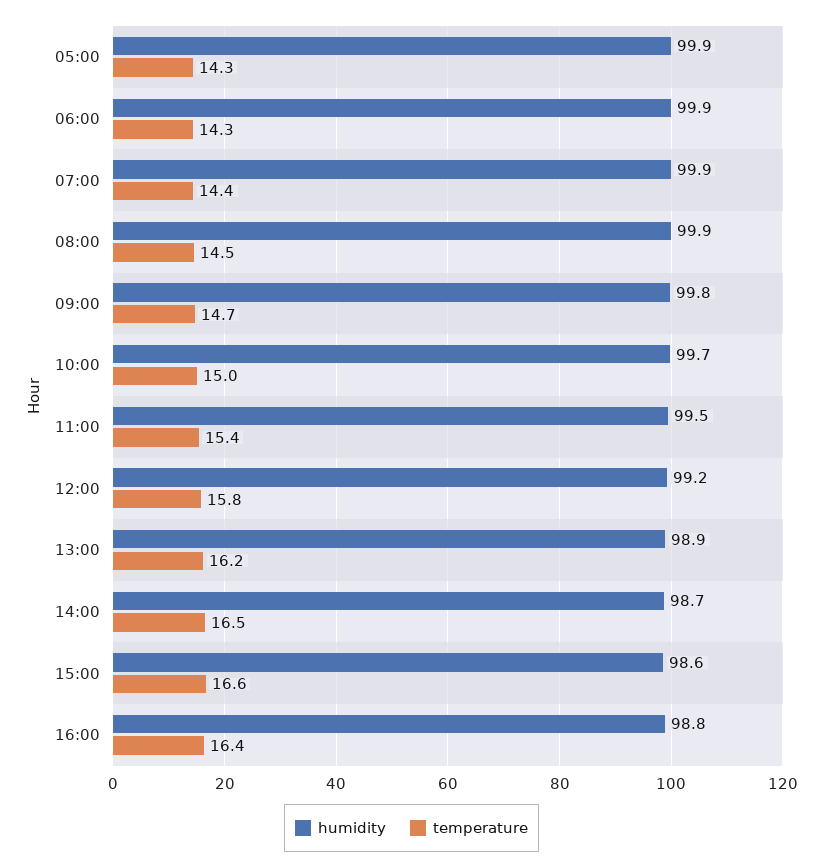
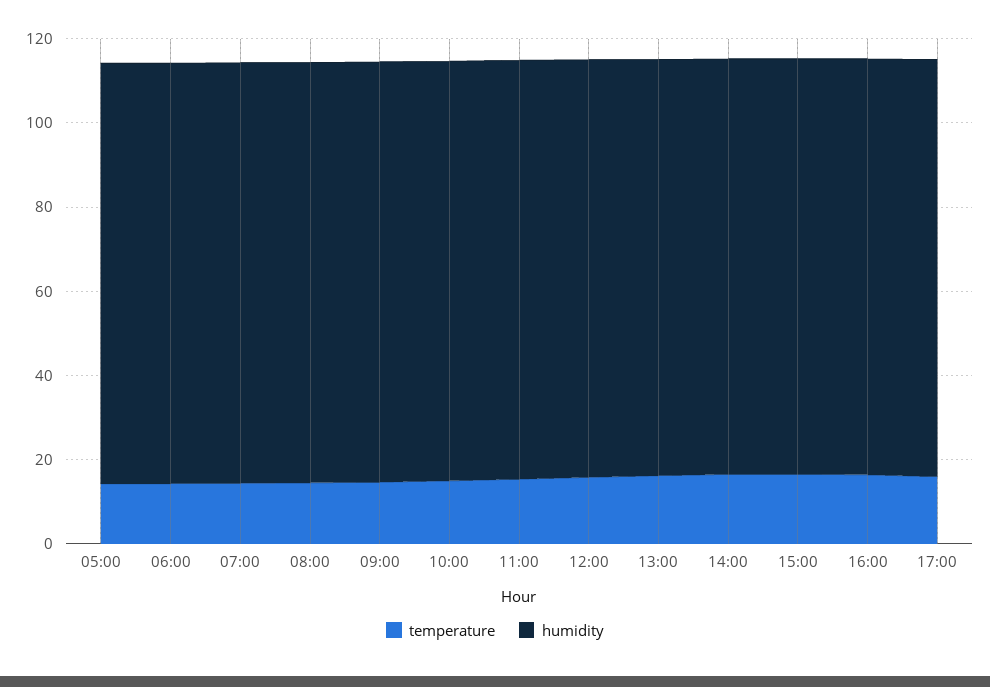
temperature, 17:00: none -> 15
humidity, 17:00: none -> 100

